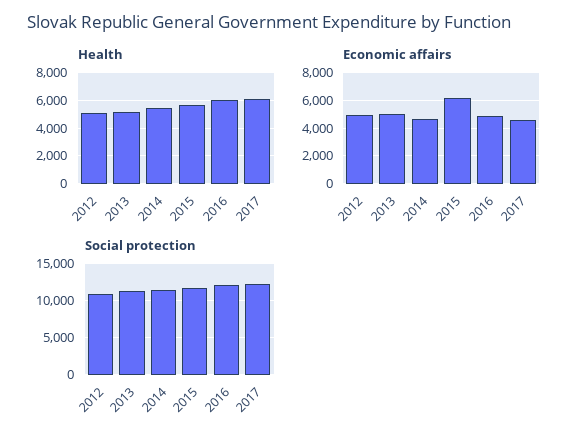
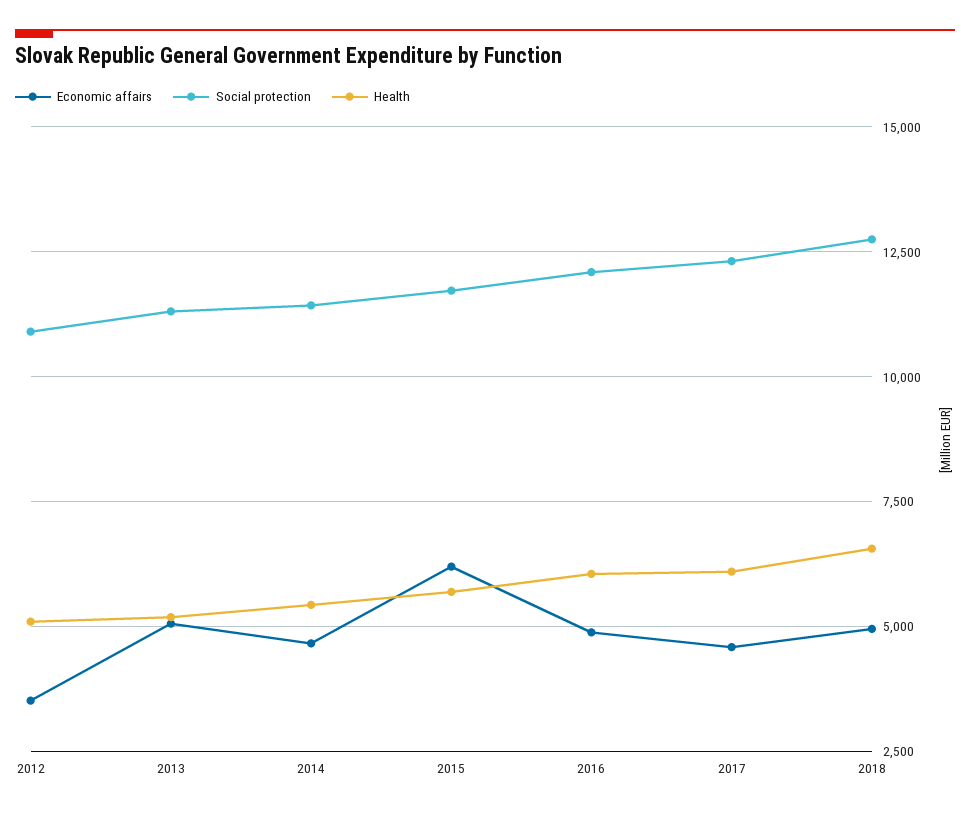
Economic affairs, 2012: 5000 -> 3500
Economic affairs, 2018: none -> 5000
Social protection, 2018: none -> 12750
Health, 2018: none -> 6500

